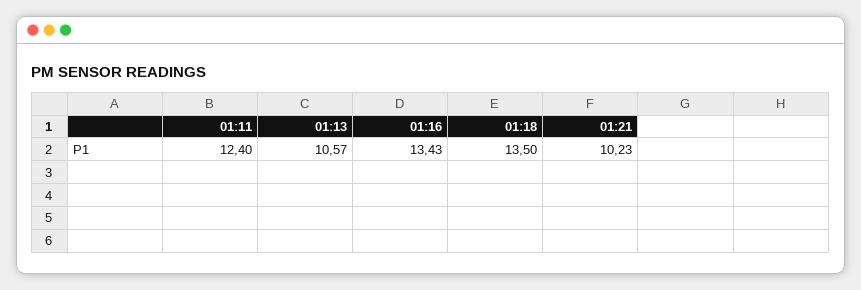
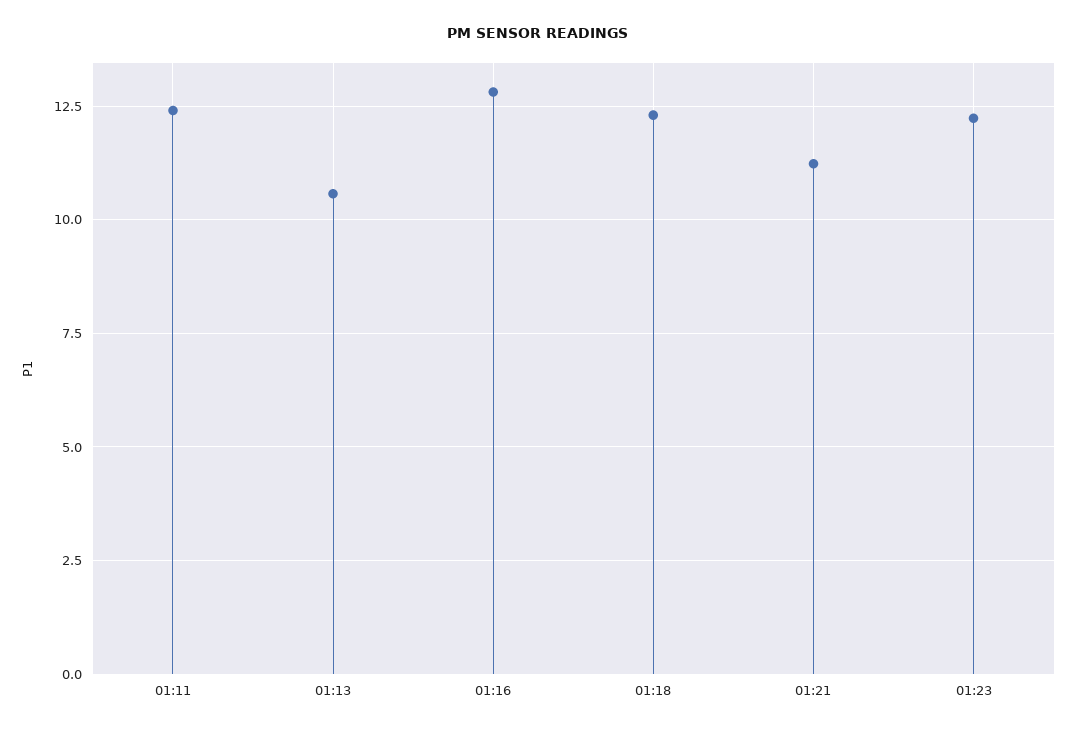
01:16: 13.43 -> 12.75
01:18: 13.5 -> 12.25
01:21: 10.23 -> 11.25
01:23: none -> 12.25

